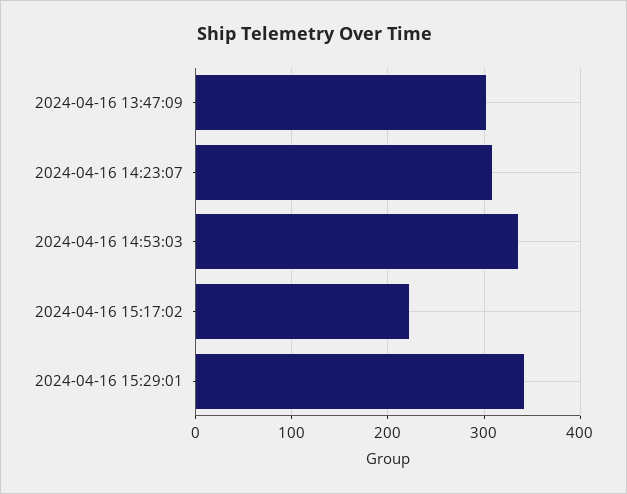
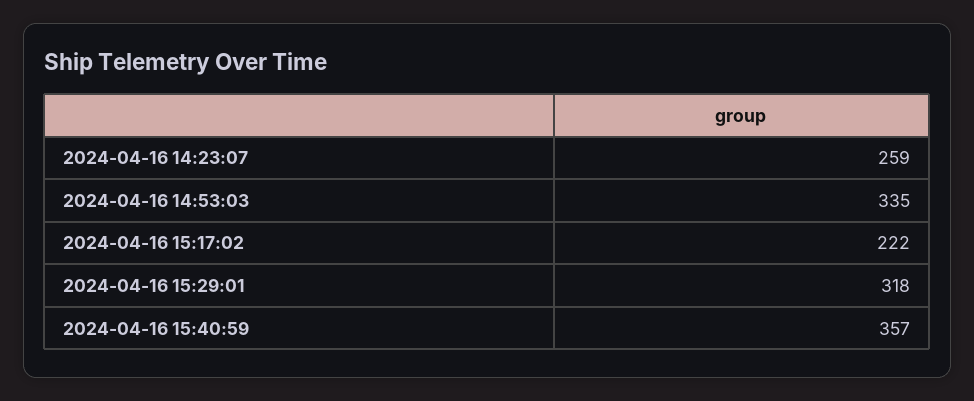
2024-04-16 13:47:09: 300 -> none
2024-04-16 14:23:07: 310 -> 259
2024-04-16 15:29:01: 340 -> 318
2024-04-16 15:40:59: none -> 357

